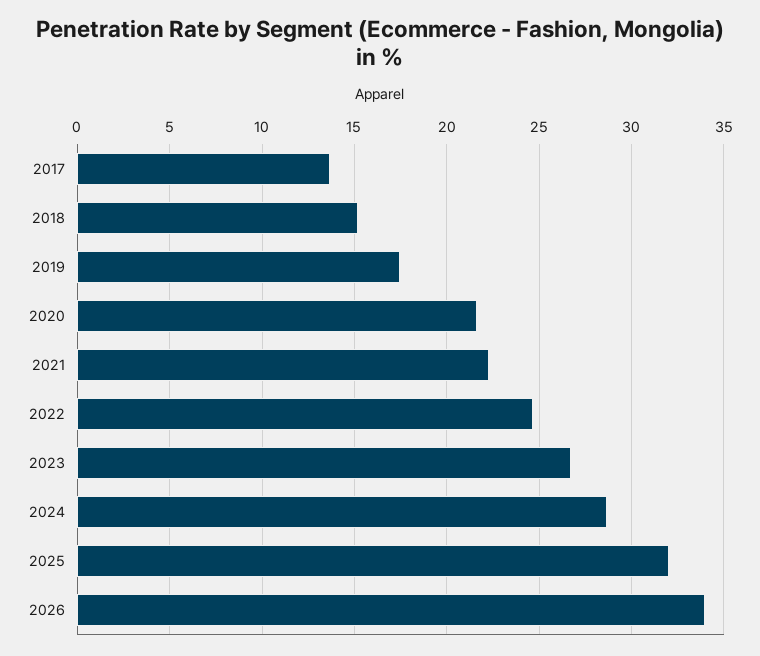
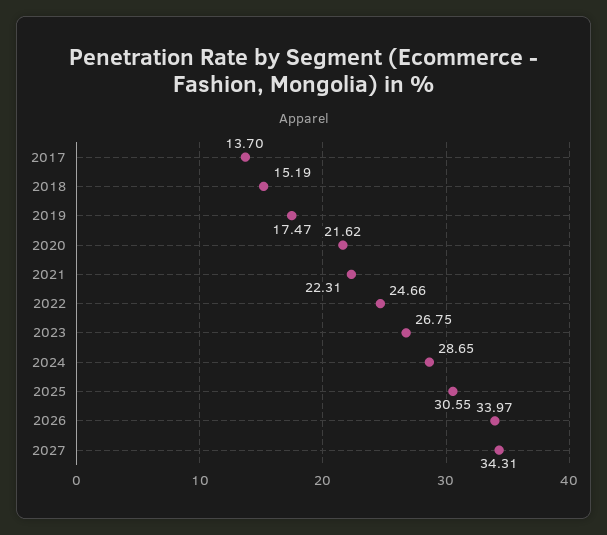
2025: 32 -> 30.55
2027: none -> 34.31

